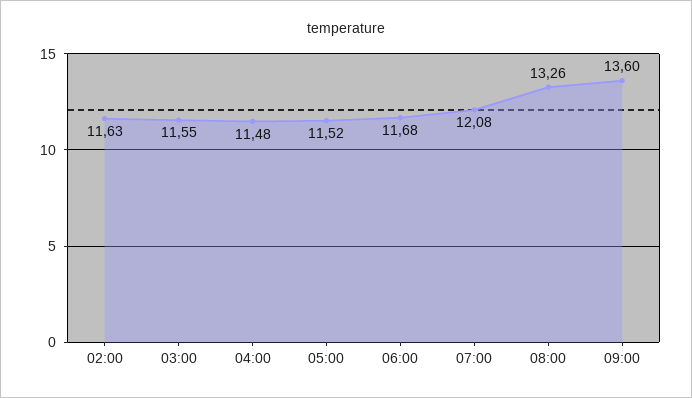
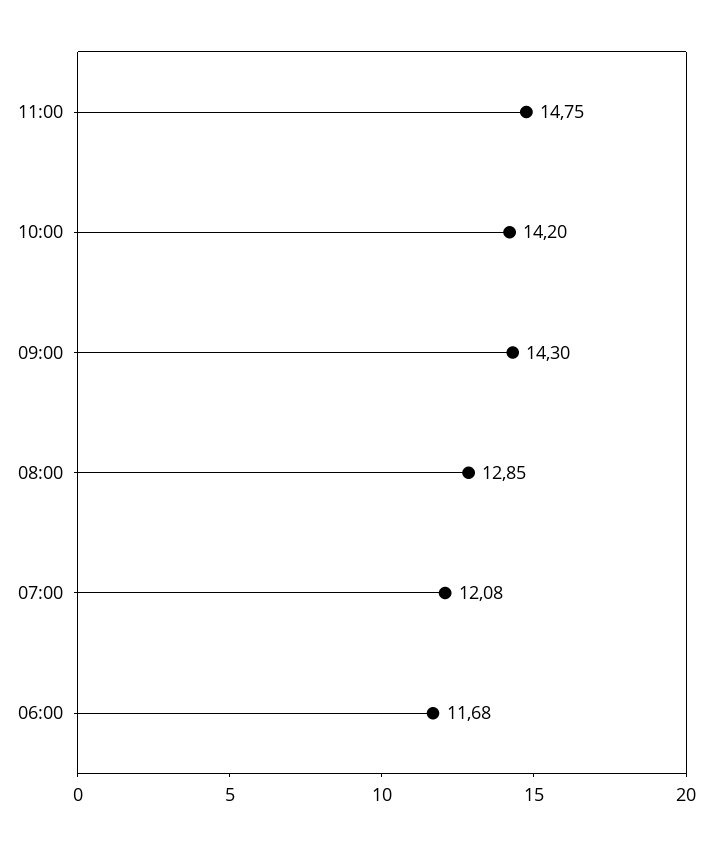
02:00: 11.63 -> none
03:00: 11.55 -> none
04:00: 11.48 -> none
05:00: 11.52 -> none
08:00: 13.26 -> 12.85
09:00: 13.6 -> 14.3
11:00: none -> 14.75
10:00: none -> 14.2

